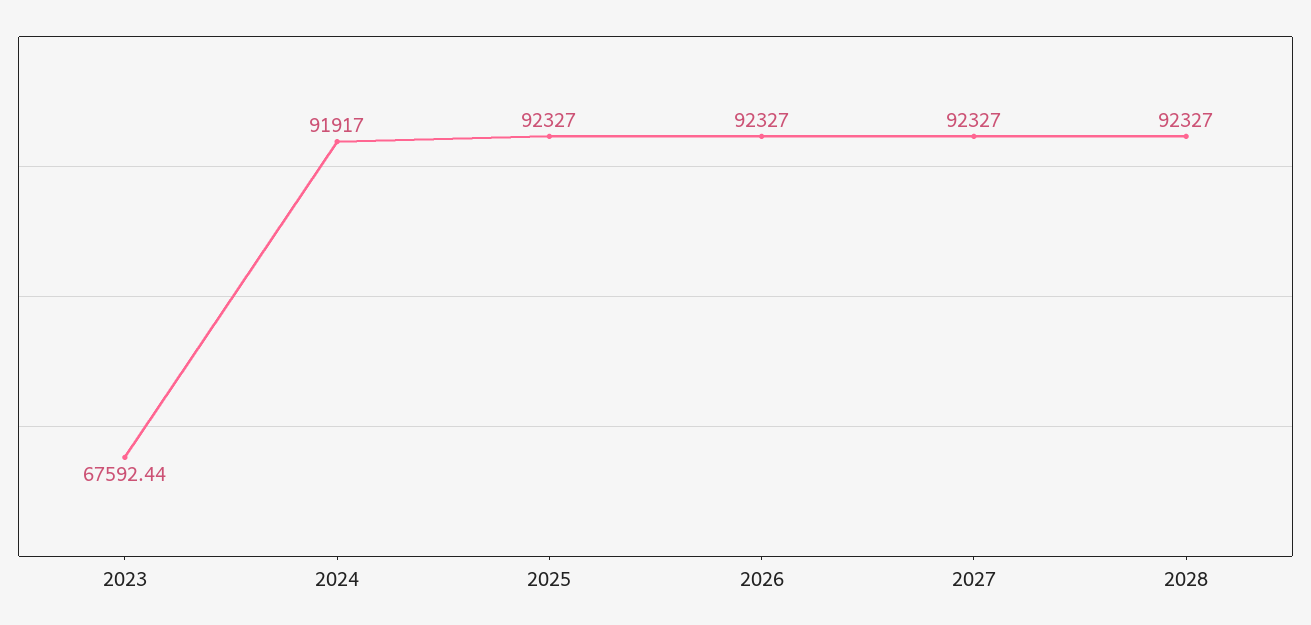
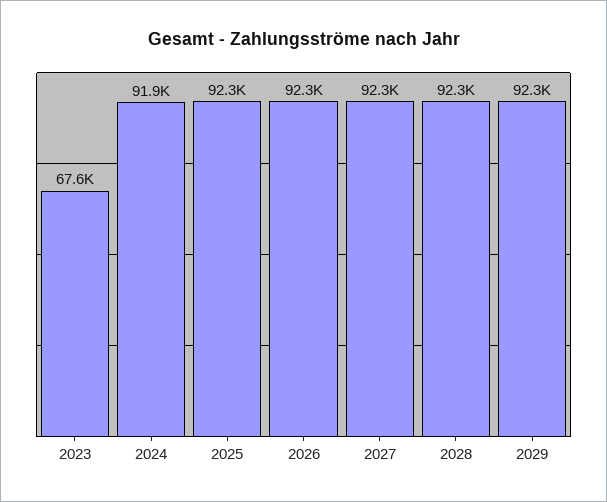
2029: none -> 92300

